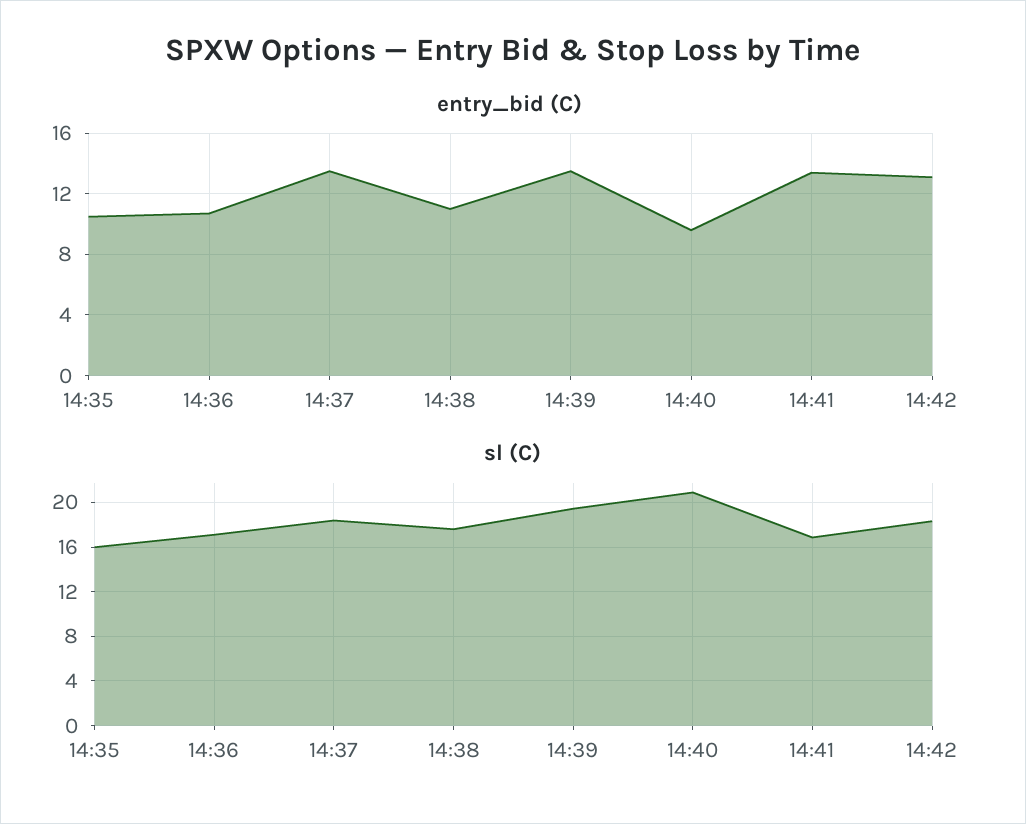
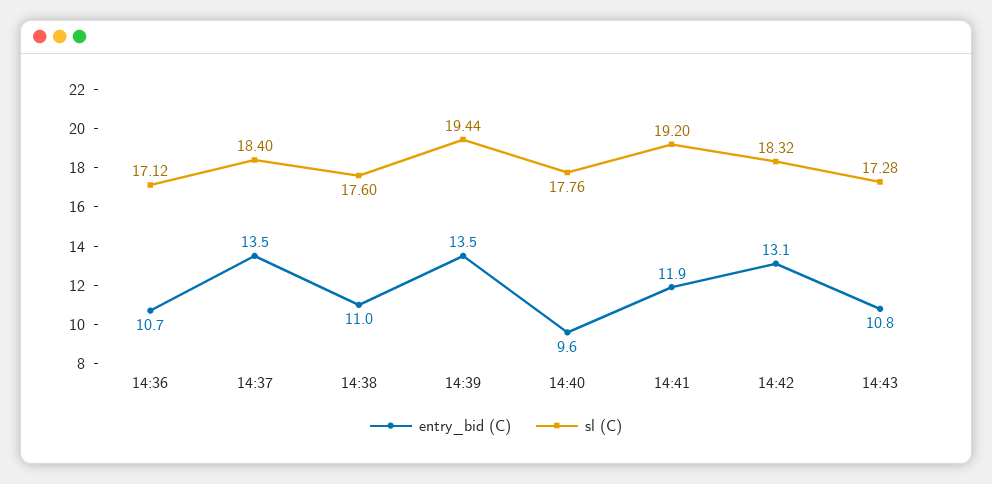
entry_bid (C), 14:35: 10.5 -> none
entry_bid (C), 14:41: 13.5 -> 11.9
sl (C), 14:35: 16 -> none
sl (C), 14:40: 21 -> 17.76
sl (C), 14:41: 17 -> 19.2
entry_bid (C), 14:43: none -> 10.8
sl (C), 14:43: none -> 17.28

